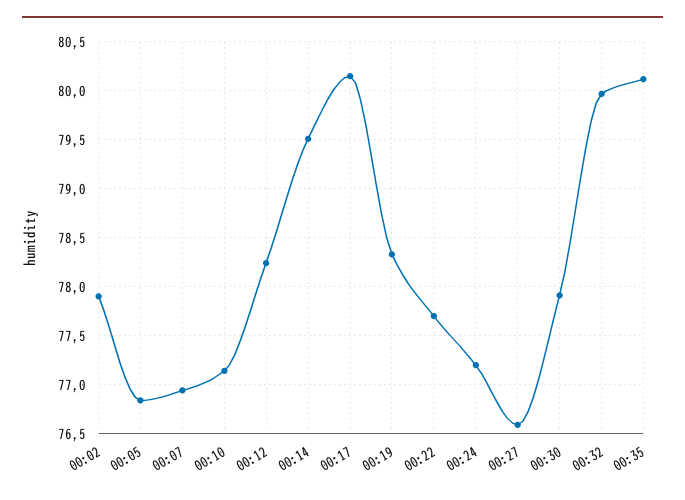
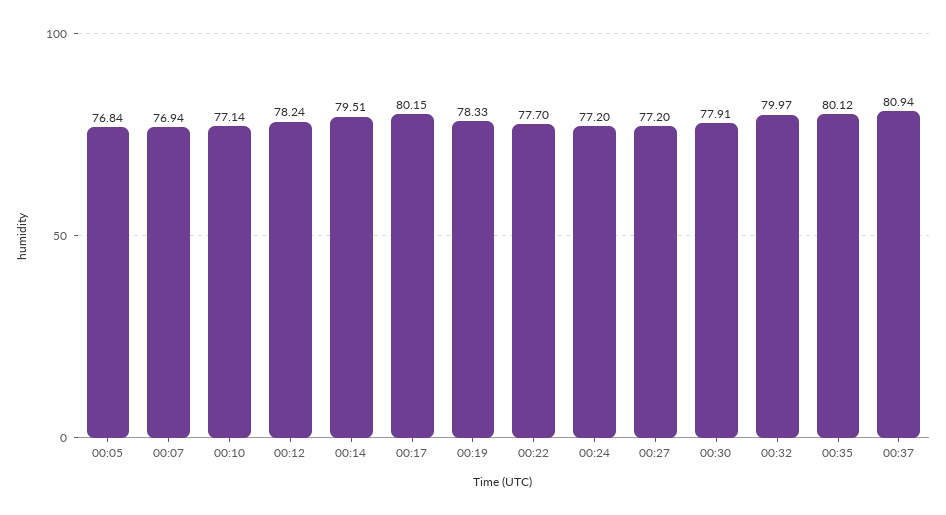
00:02: 77.9 -> none
00:27: 76.6 -> 77.2
00:37: none -> 80.94

